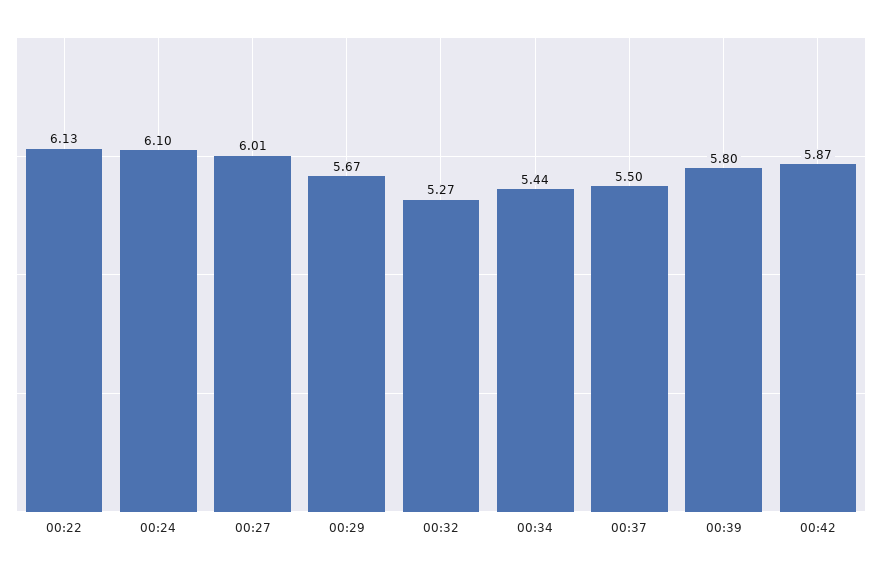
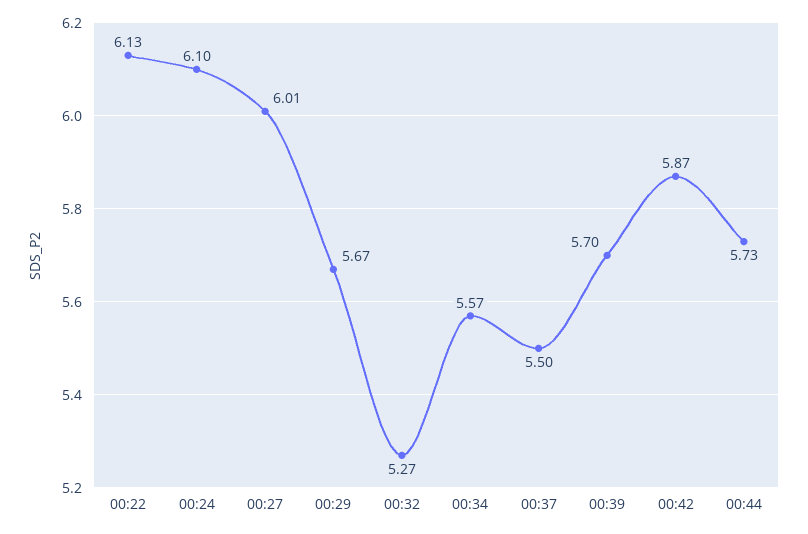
00:34: 5.44 -> 5.57
00:39: 5.8 -> 5.7
00:44: none -> 5.73

